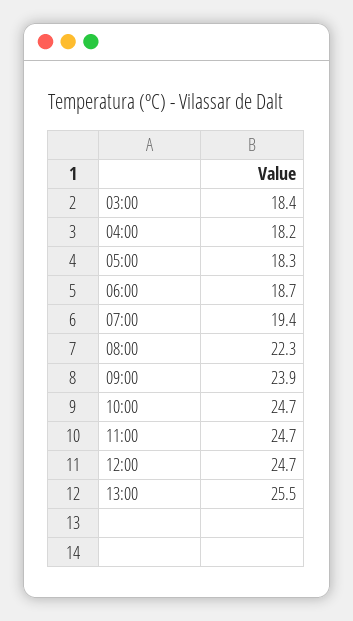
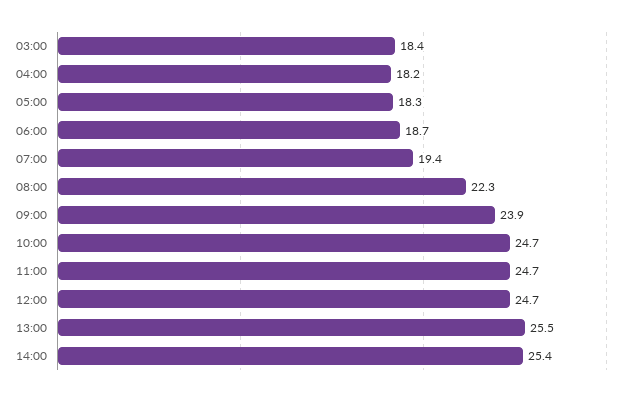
14:00: none -> 25.4

